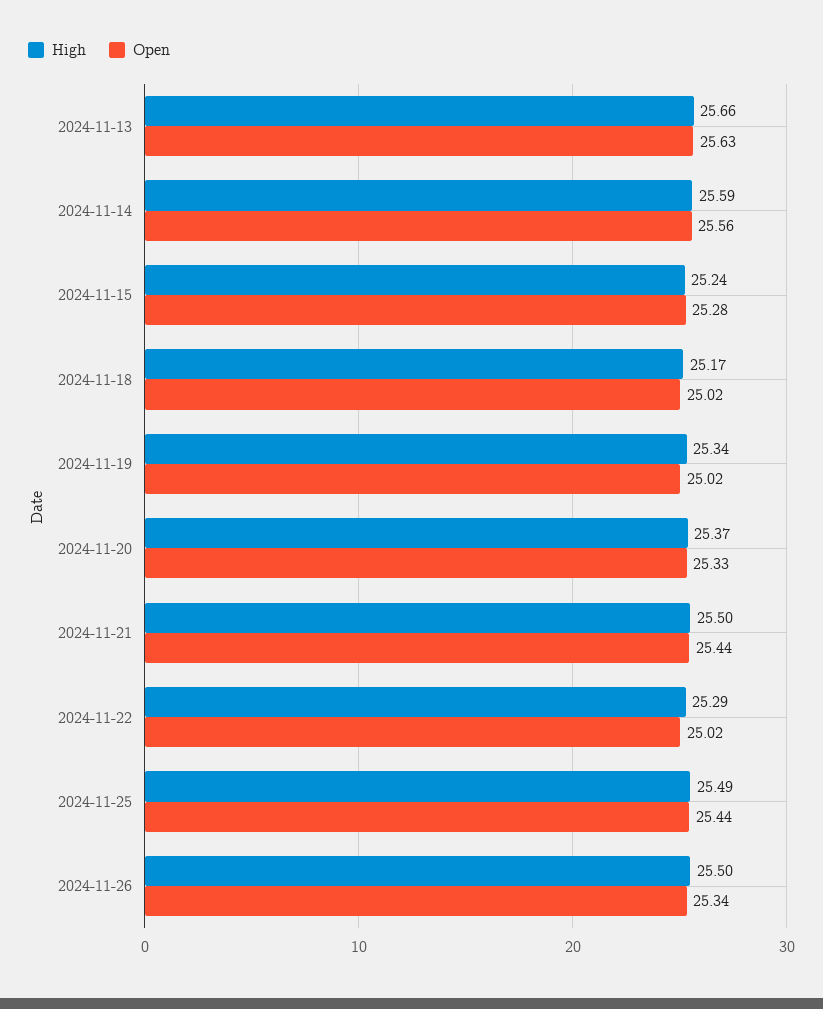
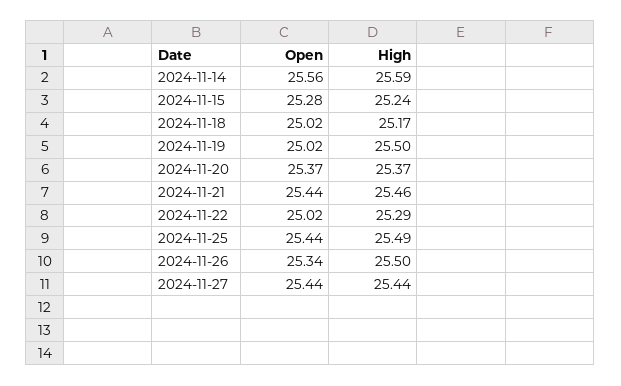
High, 2024-11-13: 25.66 -> none
Open, 2024-11-13: 25.63 -> none
High, 2024-11-19: 25.34 -> 25.5
Open, 2024-11-20: 25.33 -> 25.37
High, 2024-11-21: 25.5 -> 25.46
Open, 2024-11-27: none -> 25.44
High, 2024-11-27: none -> 25.44

